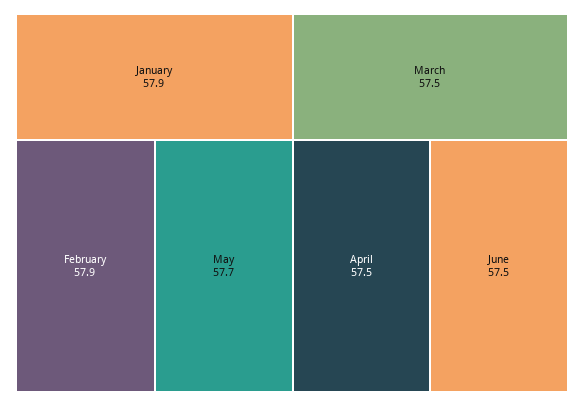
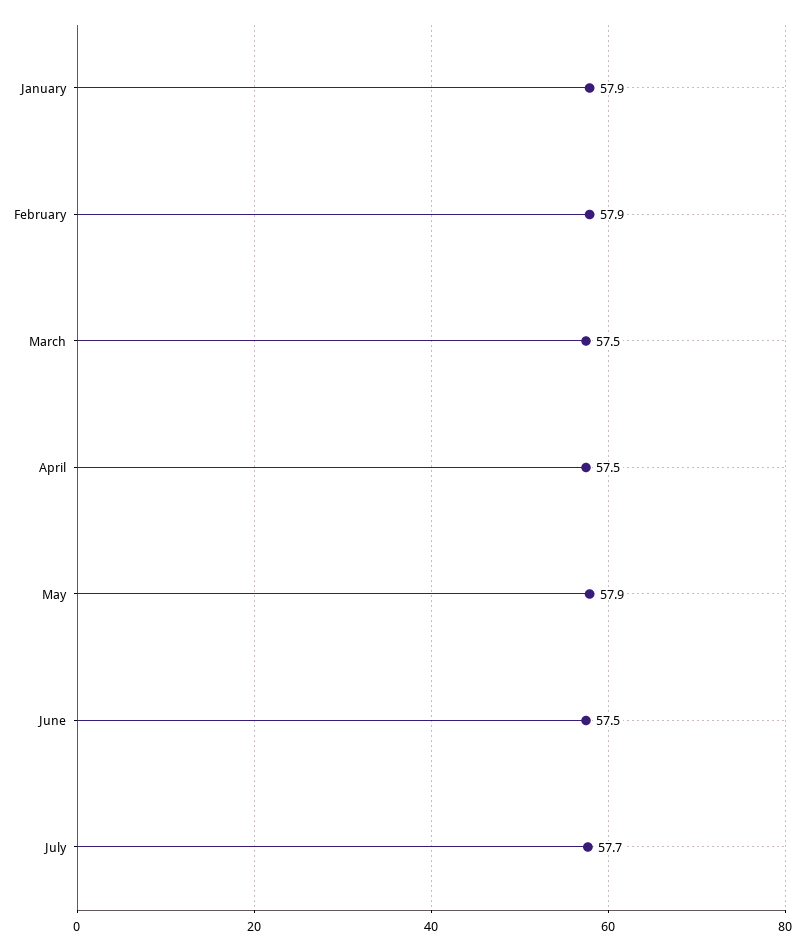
May: 57.7 -> 57.9
July: none -> 57.7

